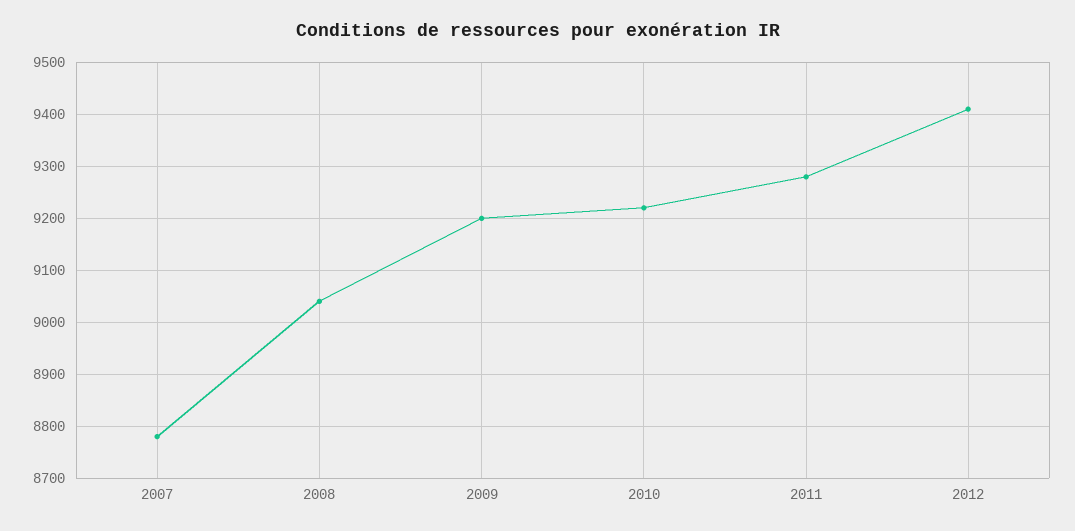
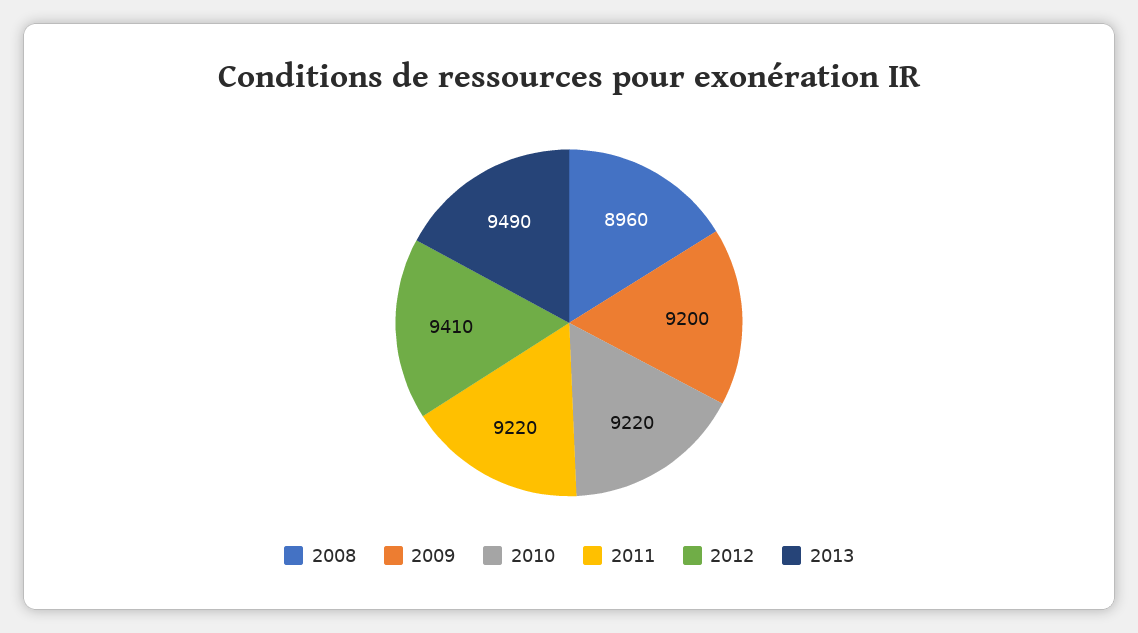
2007: 8780 -> none
2008: 9040 -> 8960
2011: 9280 -> 9220
2013: none -> 9490

